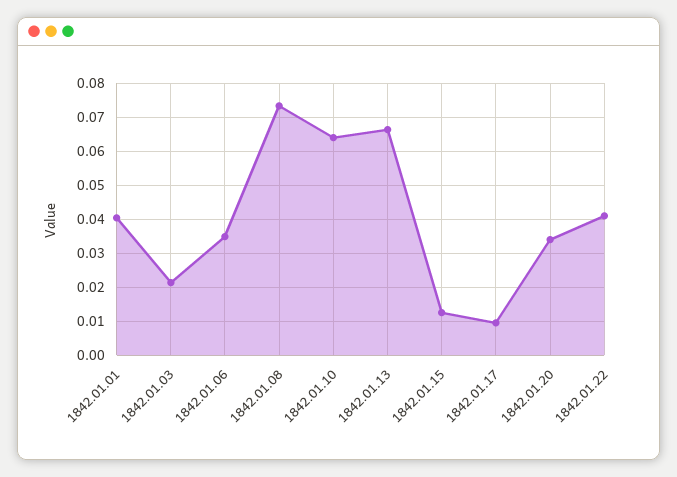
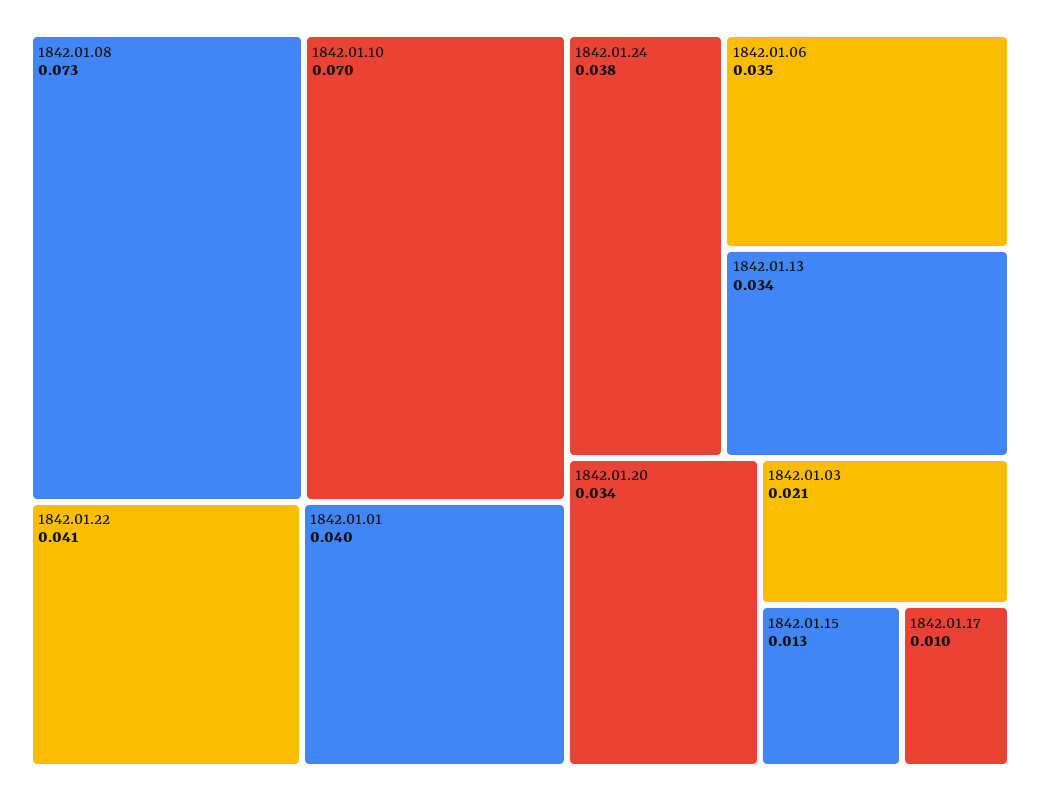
1842.01.10: 0.064 -> 0.07
1842.01.13: 0.066 -> 0.034
1842.01.24: none -> 0.038

